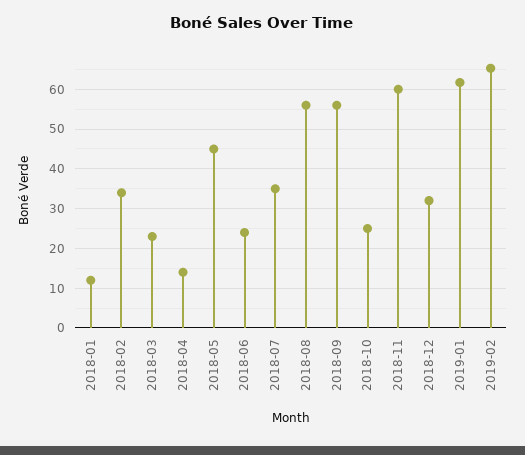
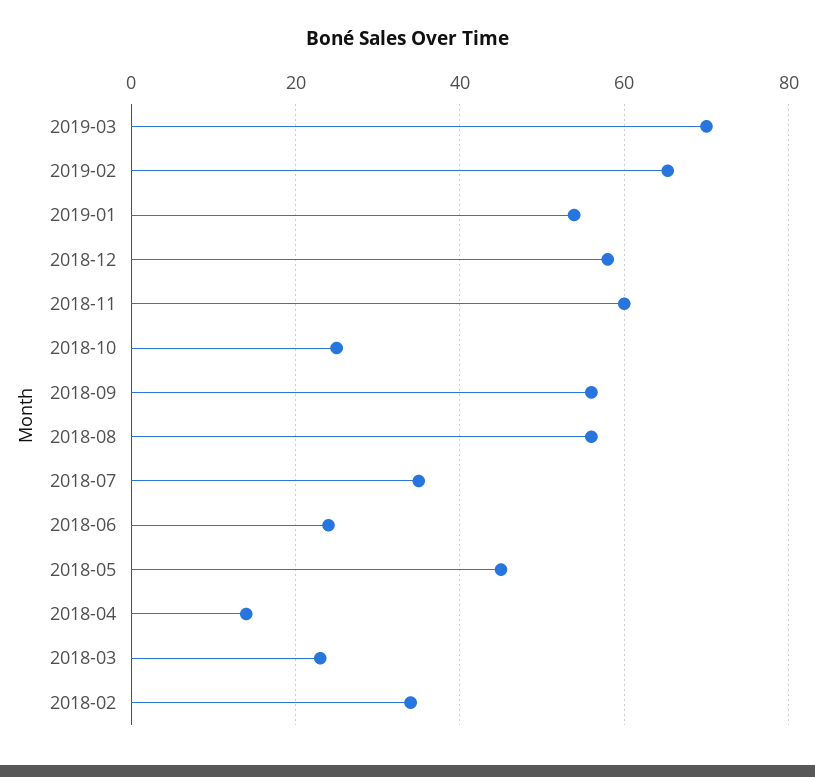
2018-01: 12 -> none
2018-12: 32 -> 58
2019-01: 62 -> 54
2019-03: none -> 70

